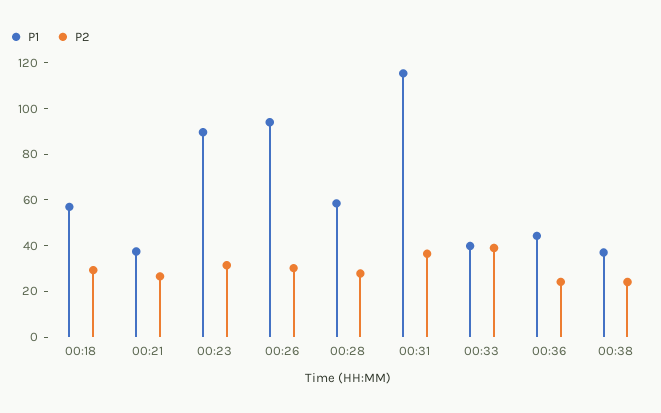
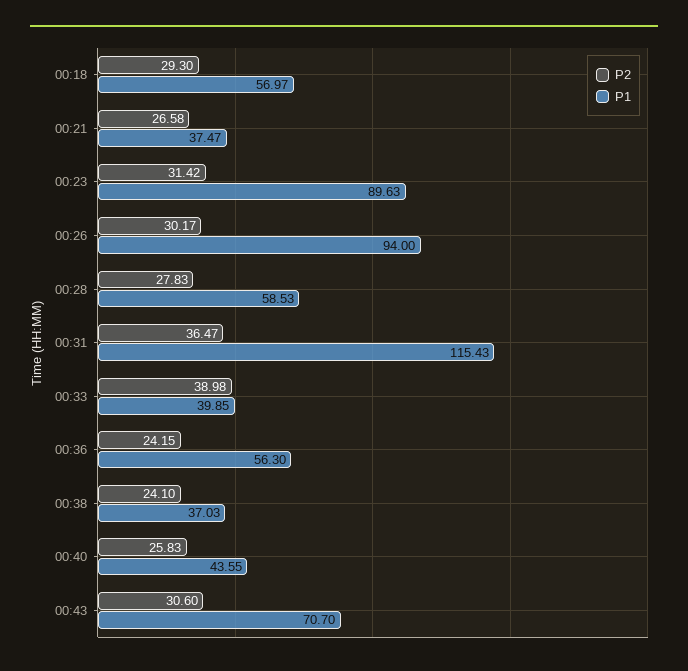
P1, 00:36: 45 -> 56.3
P2, 00:40: none -> 25.83
P1, 00:40: none -> 43.55
P2, 00:43: none -> 30.6
P1, 00:43: none -> 70.7

